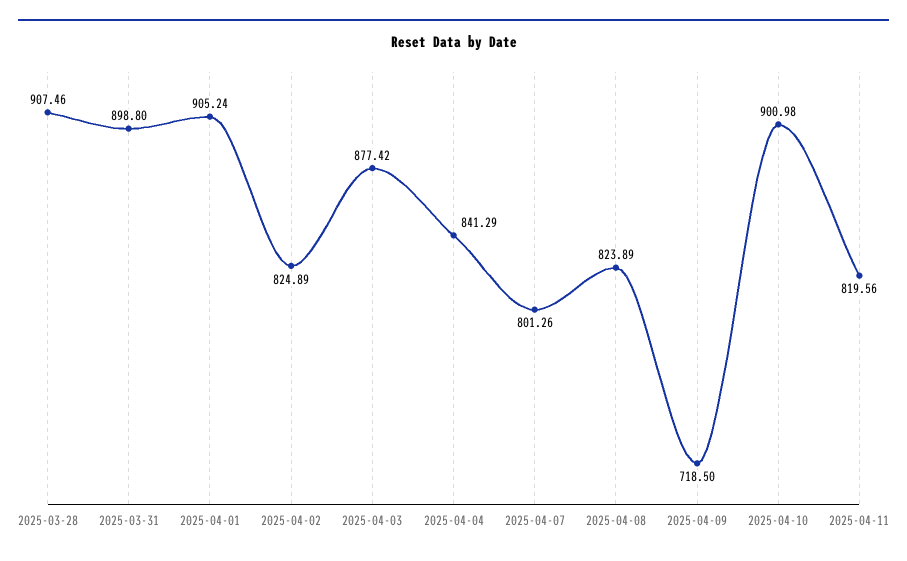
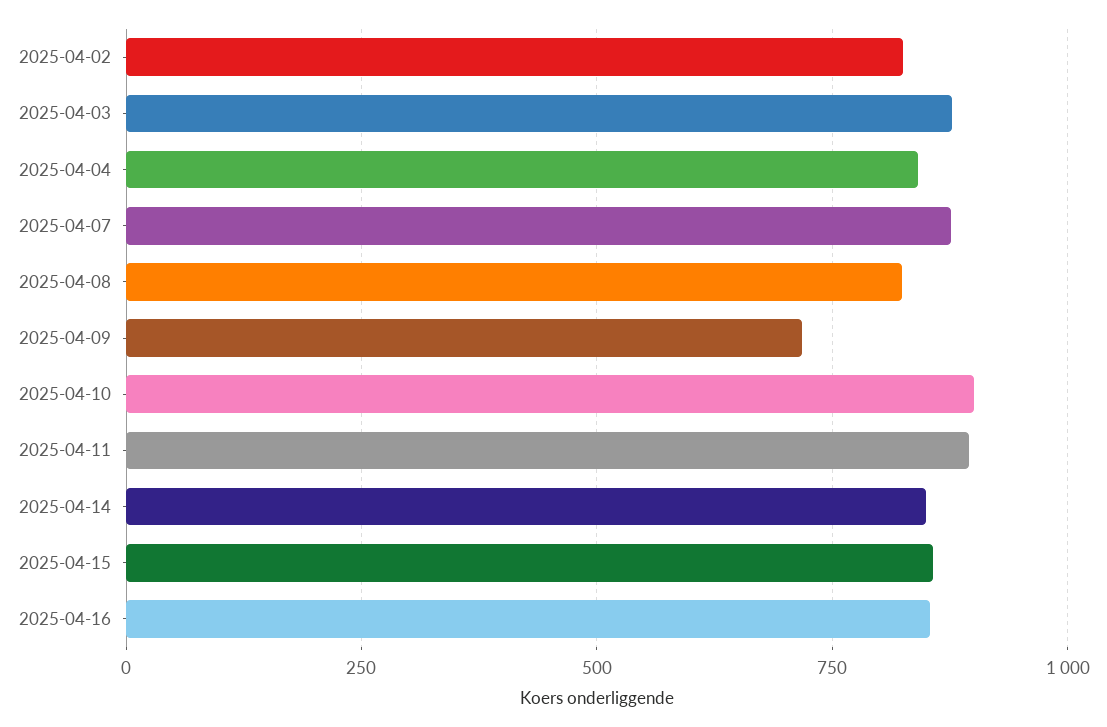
2025-03-28: 907.46 -> none
2025-03-31: 898.8 -> none
2025-04-01: 905.24 -> none
2025-04-07: 801.26 -> 875
2025-04-11: 819.56 -> 900
2025-04-14: none -> 850
2025-04-15: none -> 850
2025-04-16: none -> 850

